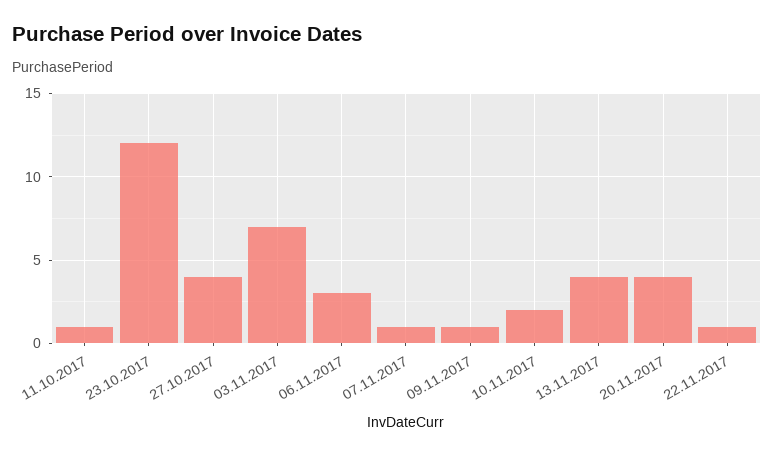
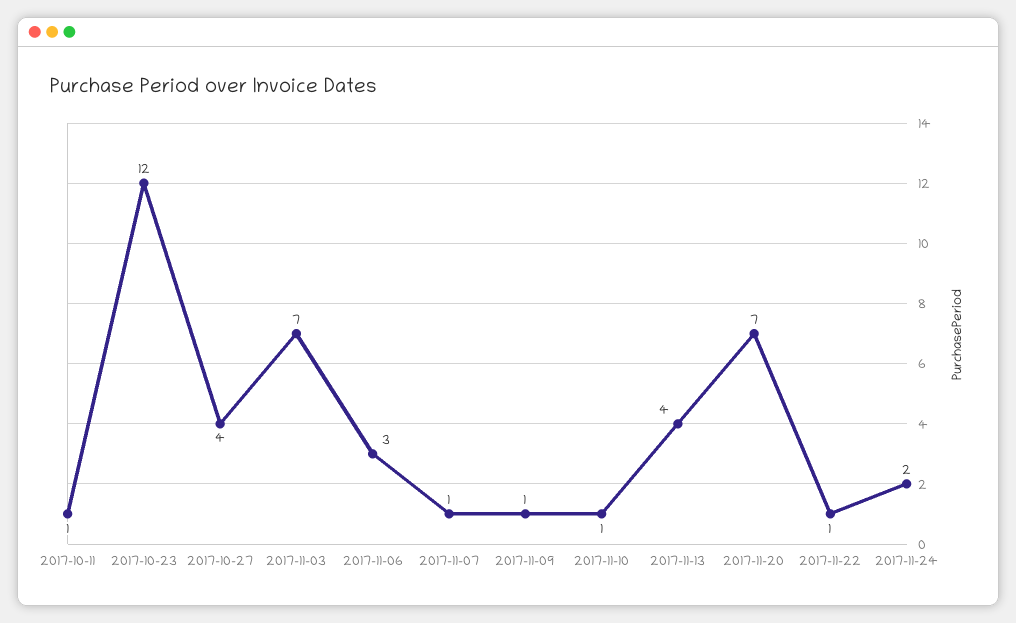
10.11.2017: 2 -> 1
20.11.2017: 4 -> 7
2017-11-24: none -> 2

